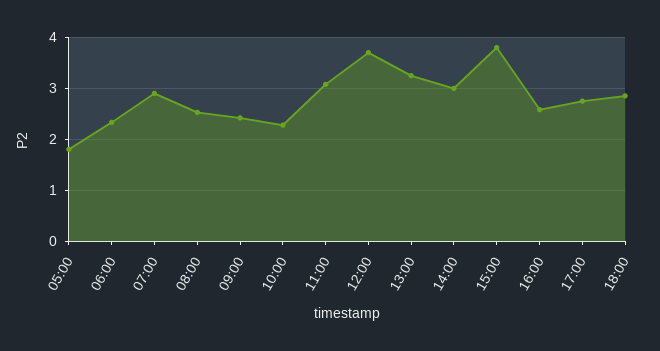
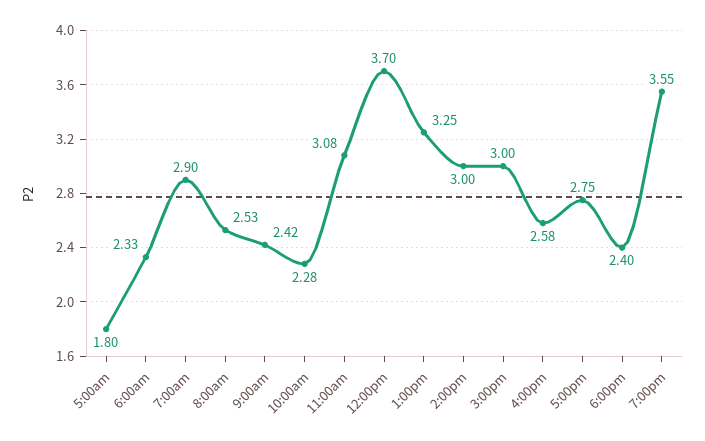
15:00: 3.8 -> 3
18:00: 2.8 -> 2.4
7:00pm: none -> 3.55

